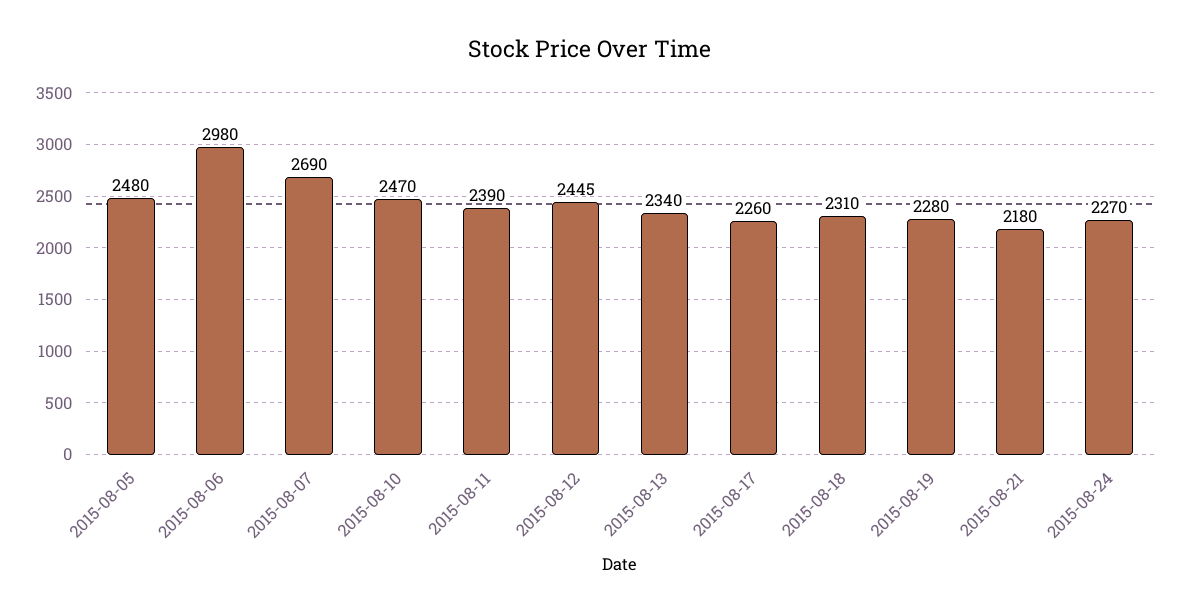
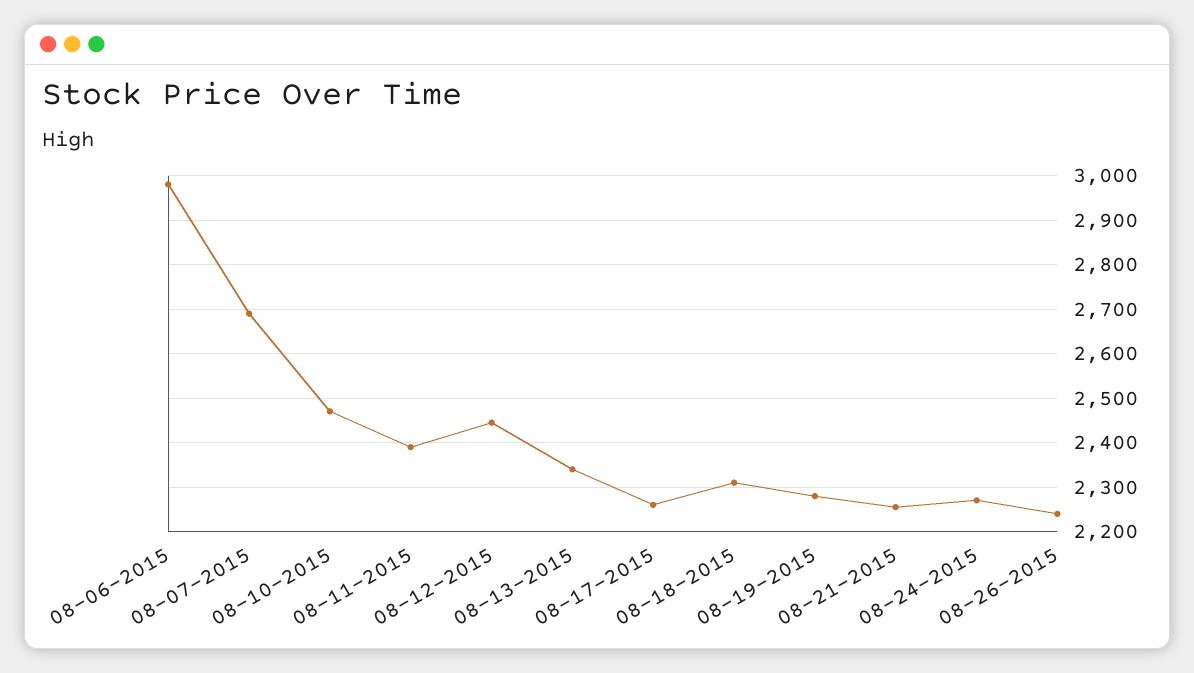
2015-08-05: 2480 -> none
2015-08-21: 2180 -> 2260
08-26-2015: none -> 2240

